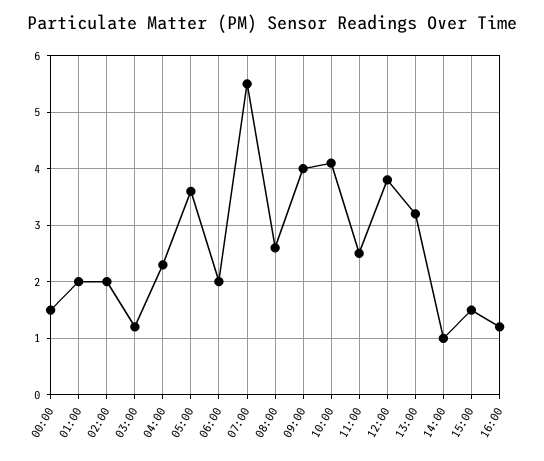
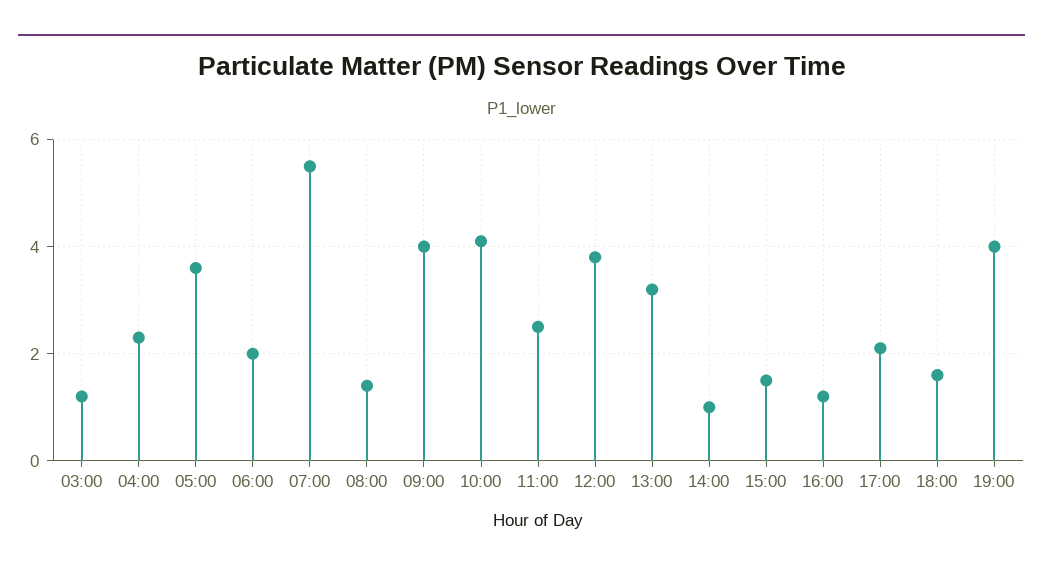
00:00: 1.5 -> none
01:00: 2 -> none
02:00: 2 -> none
08:00: 2.5 -> 1.5
17:00: none -> 2
18:00: none -> 1.5
19:00: none -> 4

